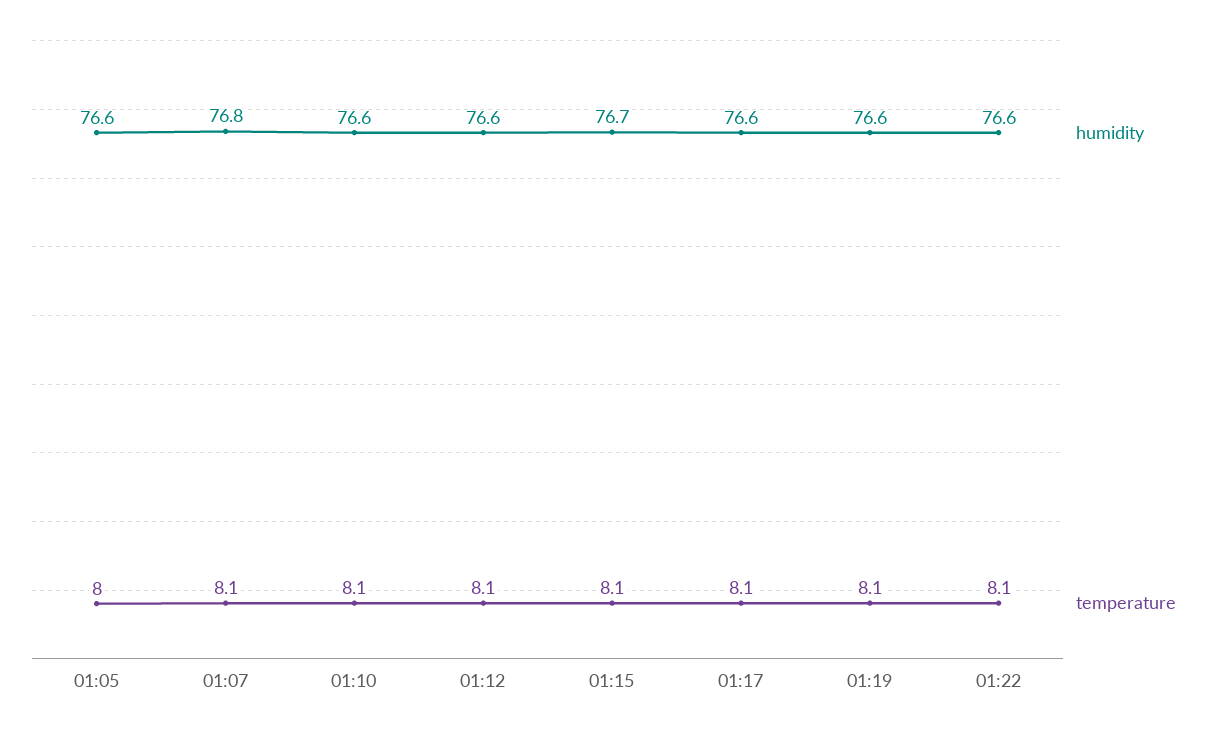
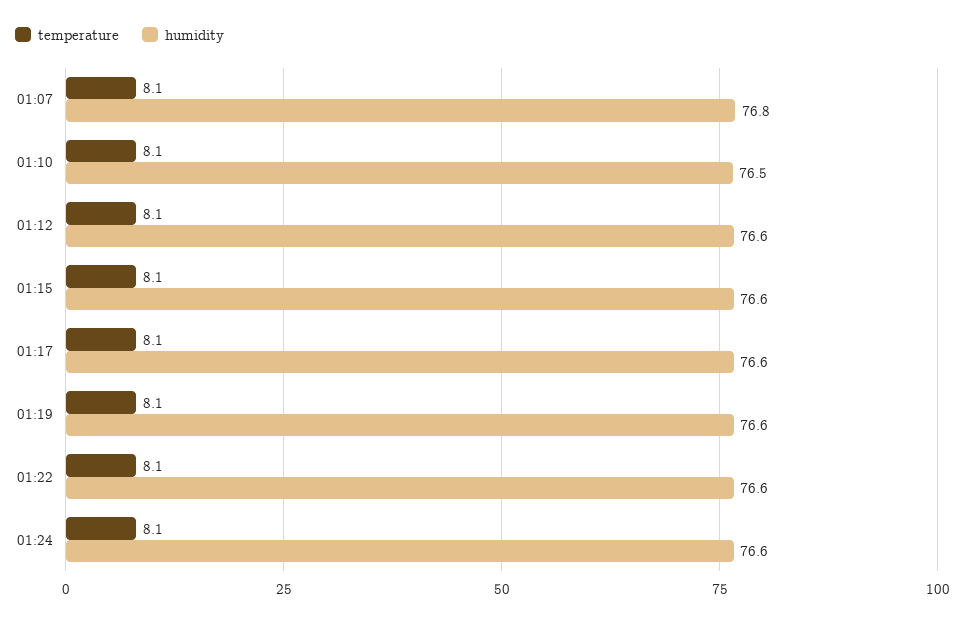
humidity, 01:05: 76.6 -> none
temperature, 01:05: 8 -> none
humidity, 01:10: 76.6 -> 76.5
humidity, 01:15: 76.7 -> 76.6
temperature, 01:24: none -> 8.1
humidity, 01:24: none -> 76.6

